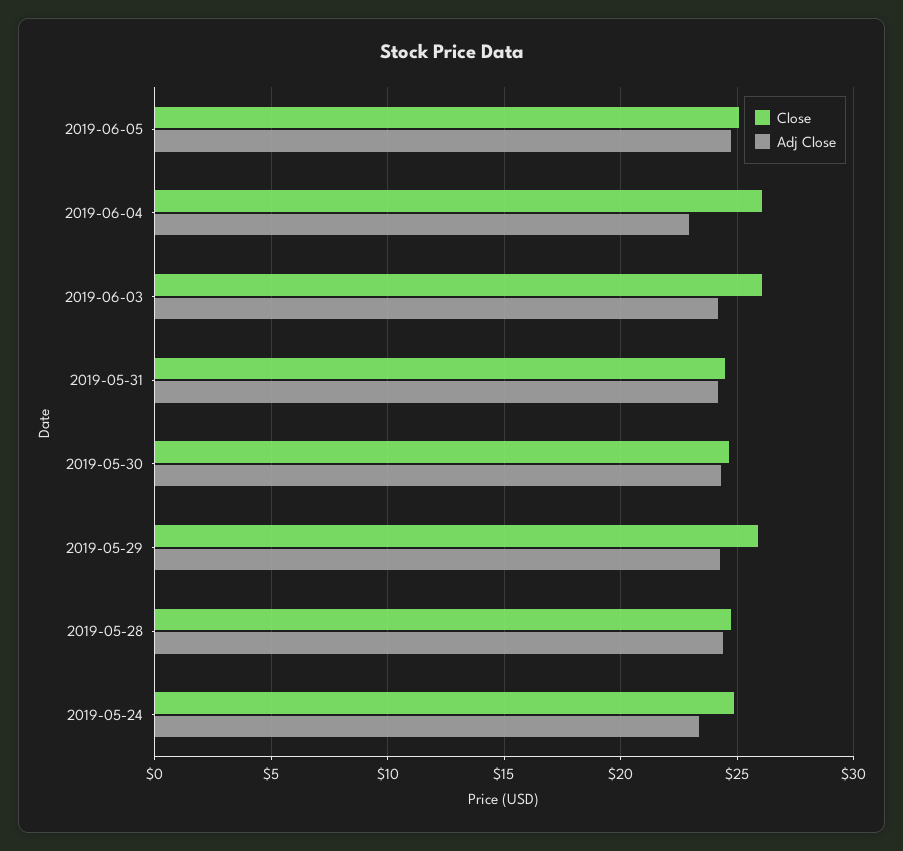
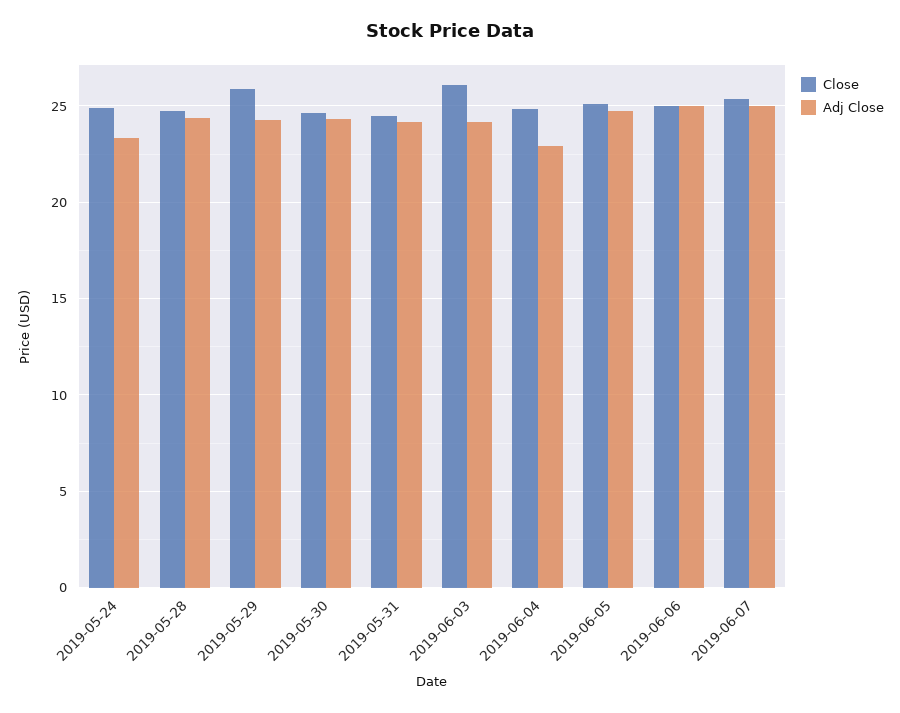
Close, 2019-06-04: 26 -> 25
Close, 2019-06-06: none -> 25
Adj Close, 2019-06-06: none -> 25
Close, 2019-06-07: none -> 25.5
Adj Close, 2019-06-07: none -> 25

